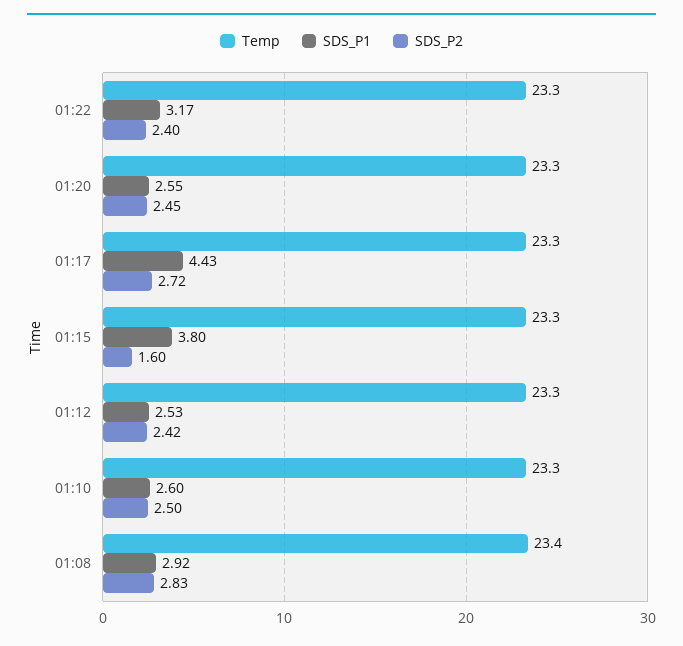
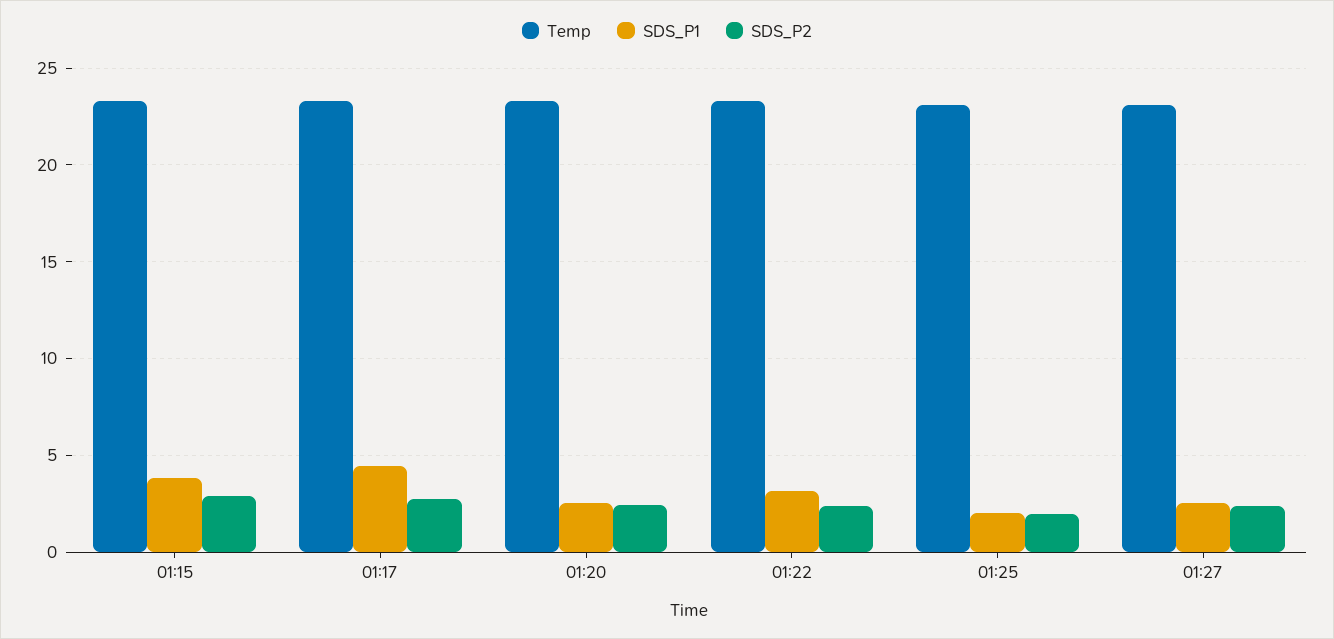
SDS_P2, 01:15: 1.6 -> 3
Temp, 01:12: 23.3 -> none
SDS_P1, 01:12: 2.53 -> none
SDS_P2, 01:12: 2.42 -> none
Temp, 01:10: 23.3 -> none
SDS_P1, 01:10: 2.6 -> none
SDS_P2, 01:10: 2.5 -> none
Temp, 01:08: 23.4 -> none
SDS_P1, 01:08: 2.92 -> none
SDS_P2, 01:08: 2.83 -> none
Temp, 01:25: none -> 23
SDS_P1, 01:25: none -> 2
SDS_P2, 01:25: none -> 2
Temp, 01:27: none -> 23
SDS_P1, 01:27: none -> 2.5
SDS_P2, 01:27: none -> 2.5

